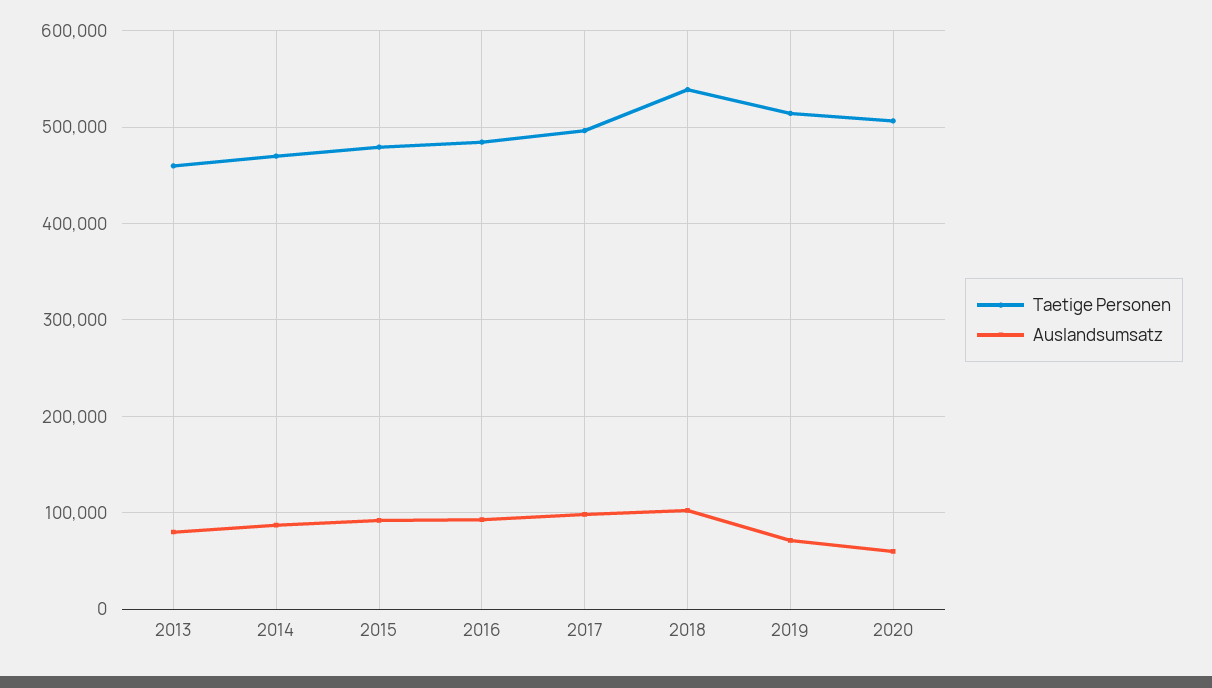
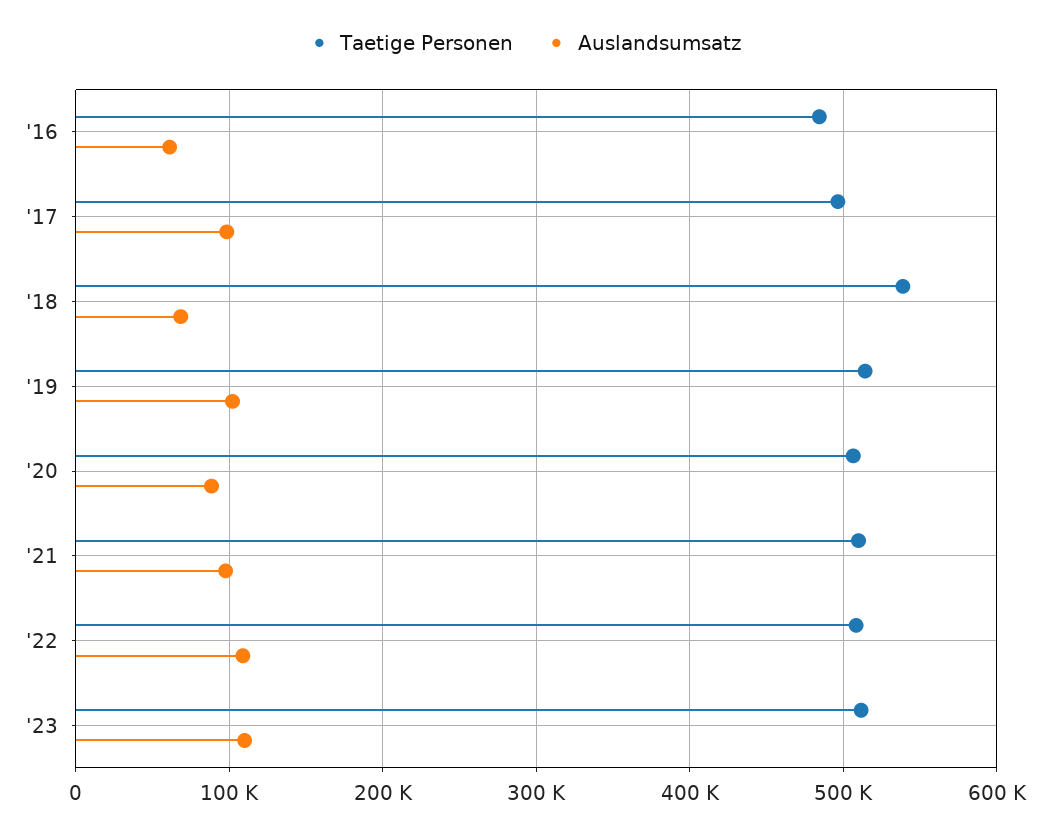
Taetige Personen, 2013: 460000 -> none
Auslandsumsatz, 2013: 80000 -> none
Taetige Personen, 2014: 470000 -> none
Auslandsumsatz, 2014: 90000 -> none
Taetige Personen, 2015: 480000 -> none
Auslandsumsatz, 2015: 90000 -> none
Auslandsumsatz, 2016: 90000 -> 60000
Auslandsumsatz, 2018: 100000 -> 70000
Auslandsumsatz, 2019: 70000 -> 100000
Auslandsumsatz, 2020: 60000 -> 90000
Taetige Personen, '21: none -> 510000
Auslandsumsatz, '21: none -> 100000
Taetige Personen, '22: none -> 510000
Auslandsumsatz, '22: none -> 110000
Taetige Personen, '23: none -> 510000
Auslandsumsatz, '23: none -> 110000

